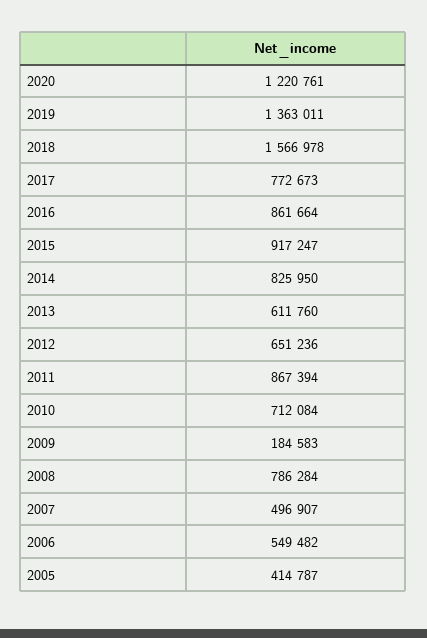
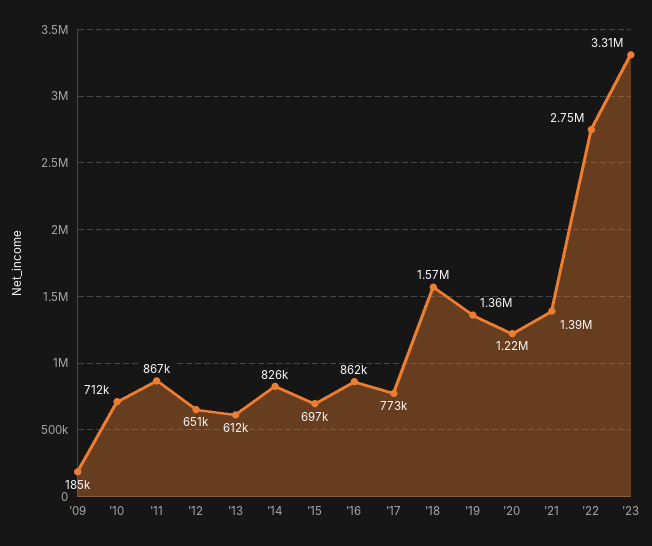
2015: 917247 -> 697000
2008: 786284 -> none
2007: 496907 -> none
2006: 549482 -> none
2005: 414787 -> none
'21: none -> 1390000
'22: none -> 2750000
'23: none -> 3310000

